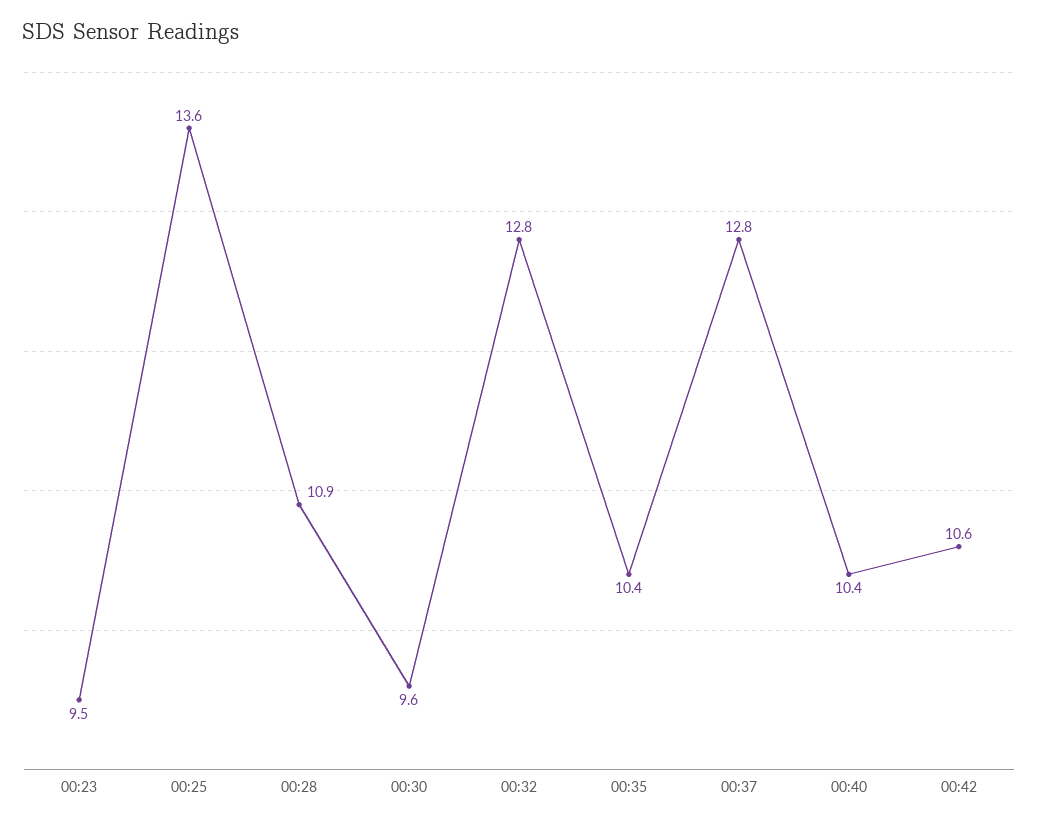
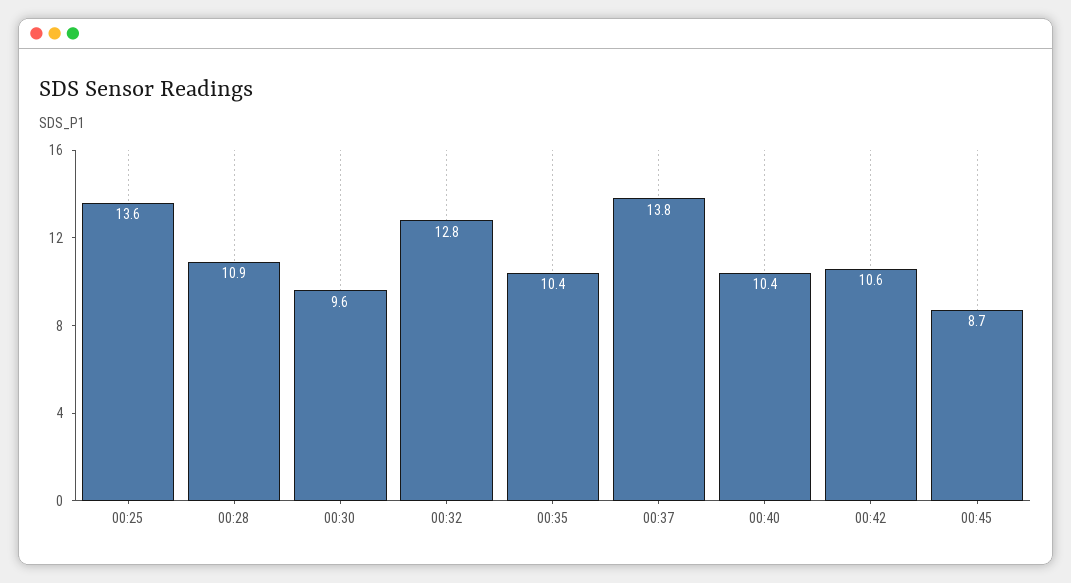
00:23: 9.5 -> none
00:37: 12.8 -> 13.8
00:45: none -> 8.7

